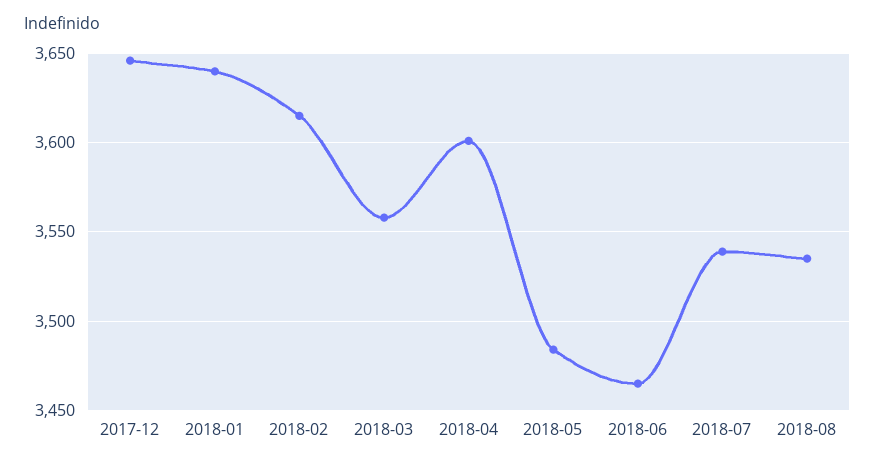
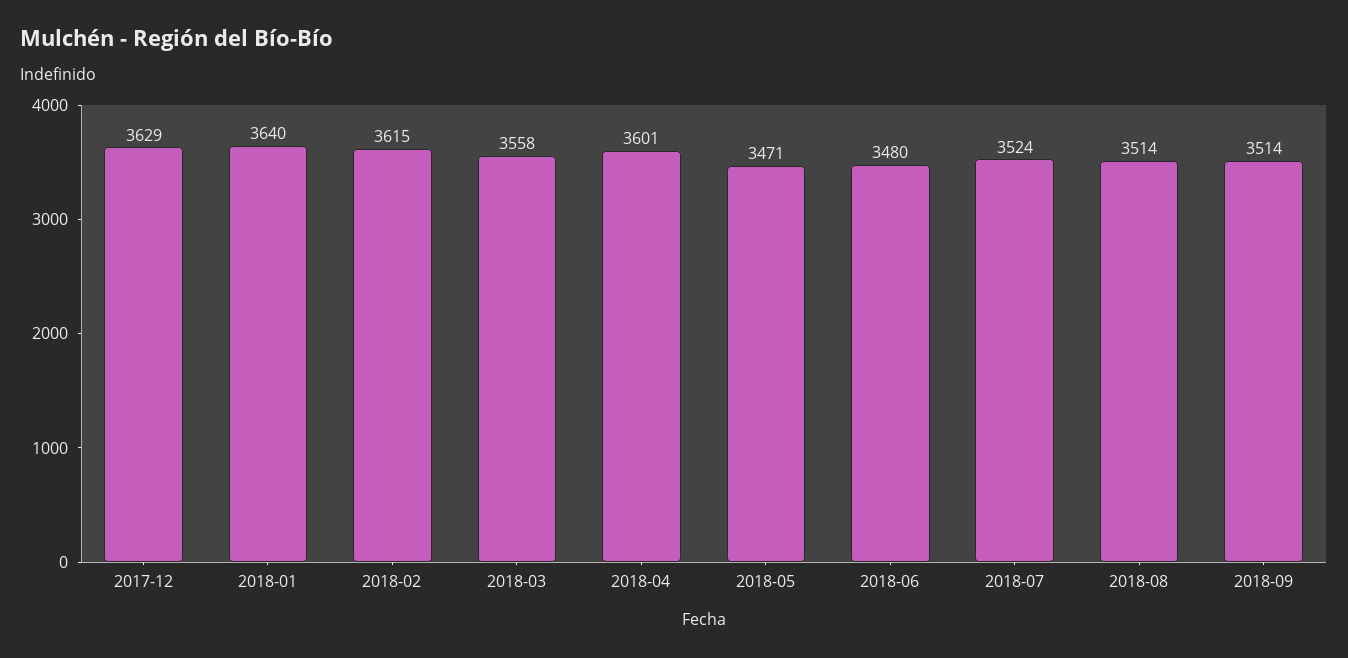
2017-12: 3645 -> 3629
2018-05: 3485 -> 3471
2018-06: 3465 -> 3480
2018-07: 3540 -> 3524
2018-08: 3535 -> 3514
2018-09: none -> 3514

